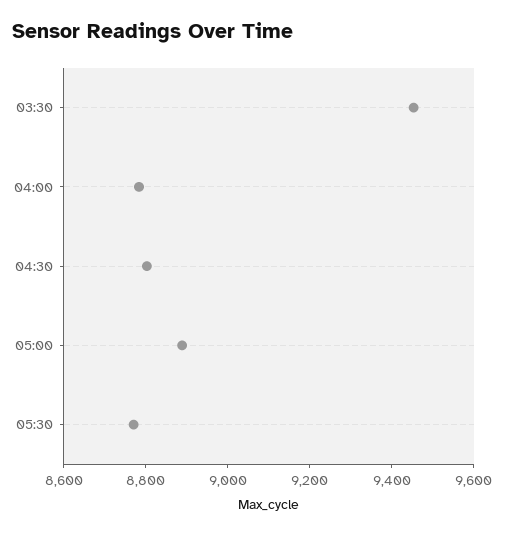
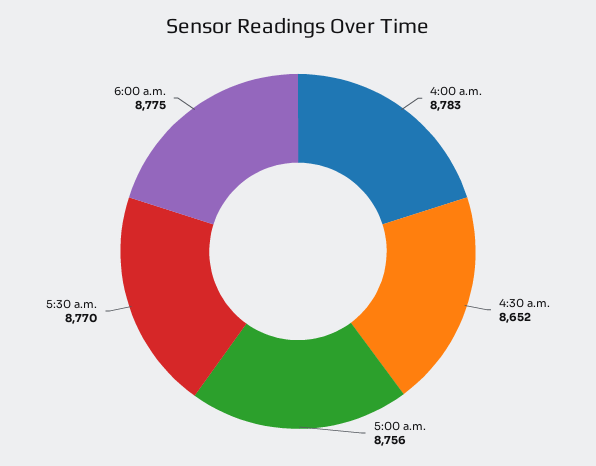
03:30: 9450 -> none
04:30: 8800 -> 8652
05:00: 8900 -> 8756
6:00 a.m.: none -> 8775

